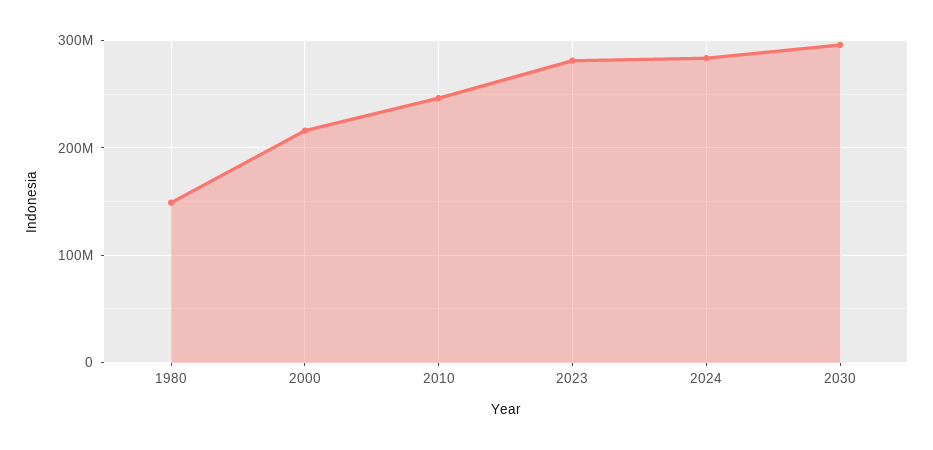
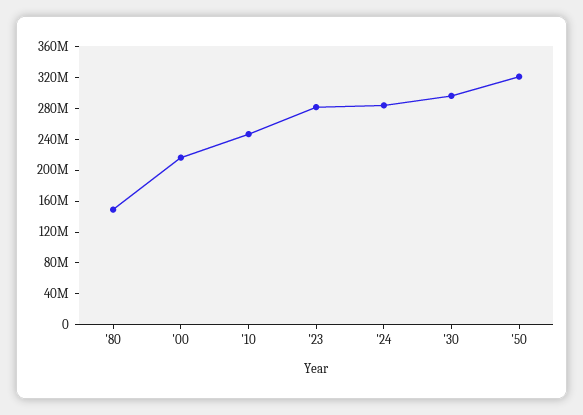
'50: none -> 320000000

